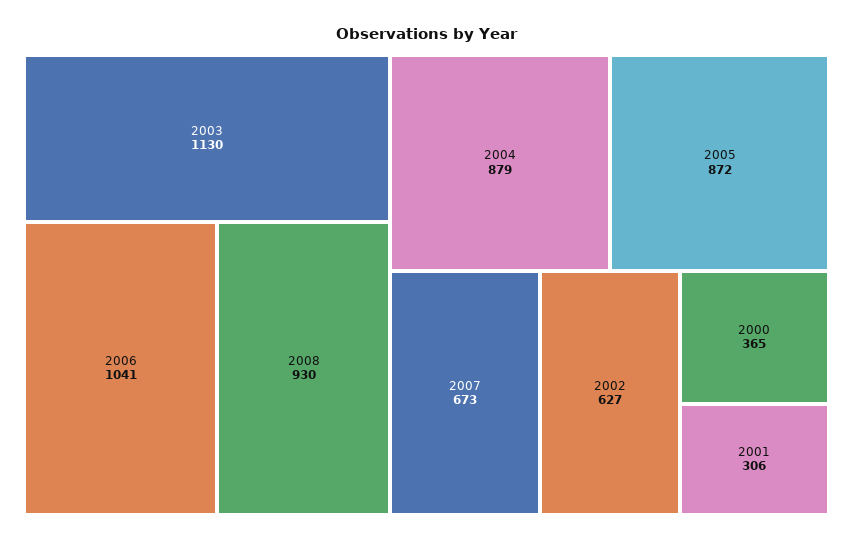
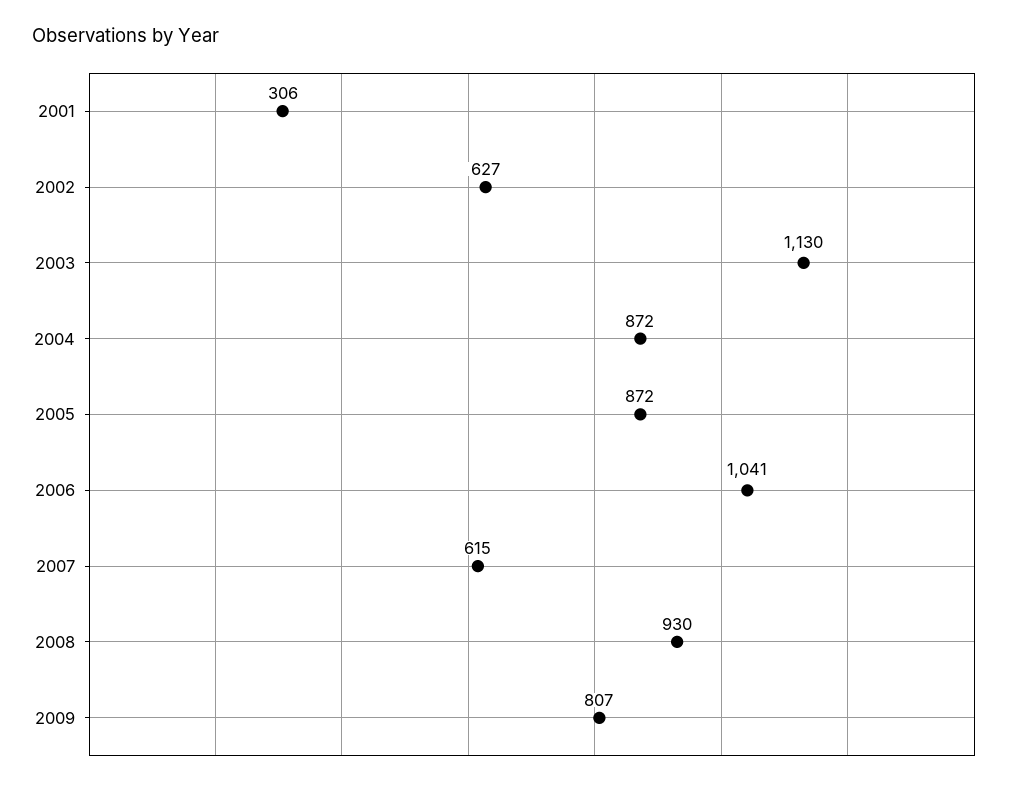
2004: 879 -> 872
2007: 673 -> 615
2000: 365 -> none
2009: none -> 807

